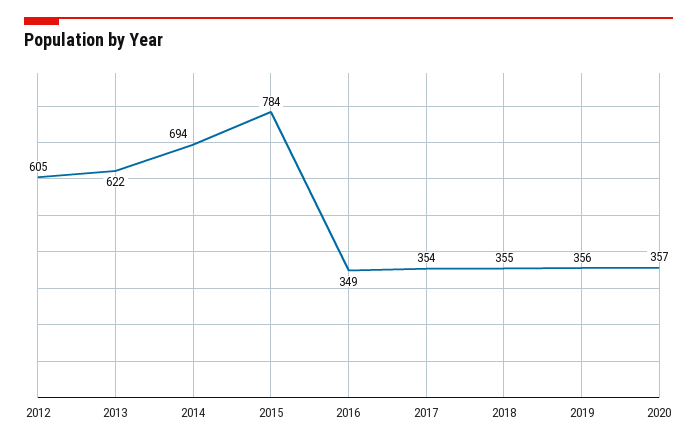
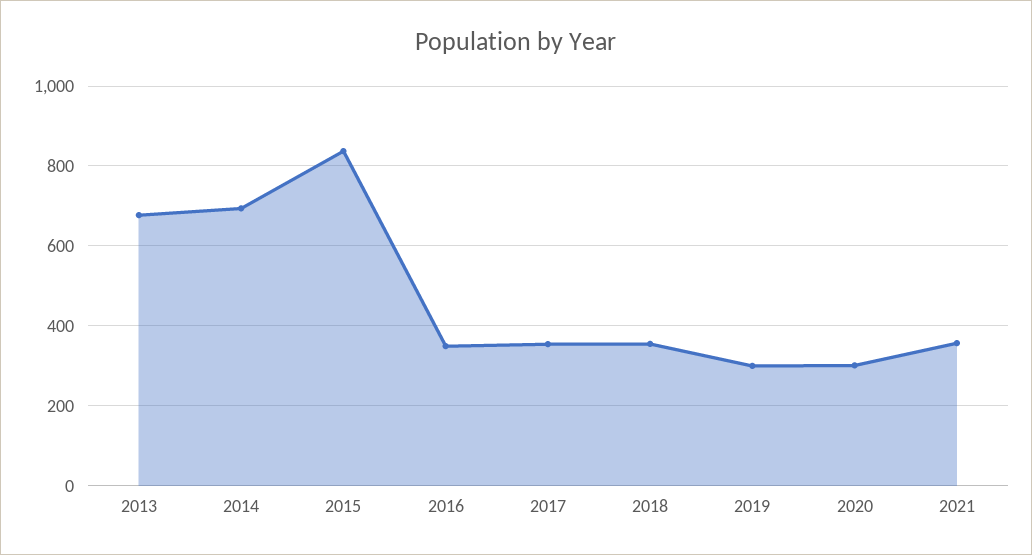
2012: 605 -> none
2013: 622 -> 680
2015: 784 -> 840
2019: 356 -> 300
2020: 357 -> 300
2021: none -> 360

